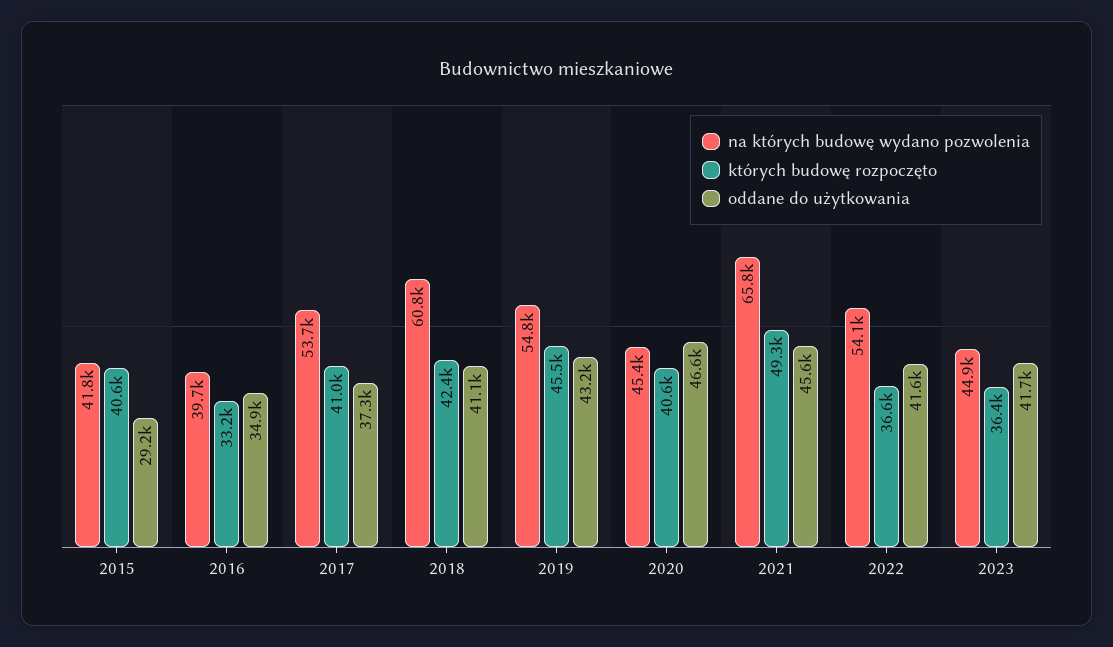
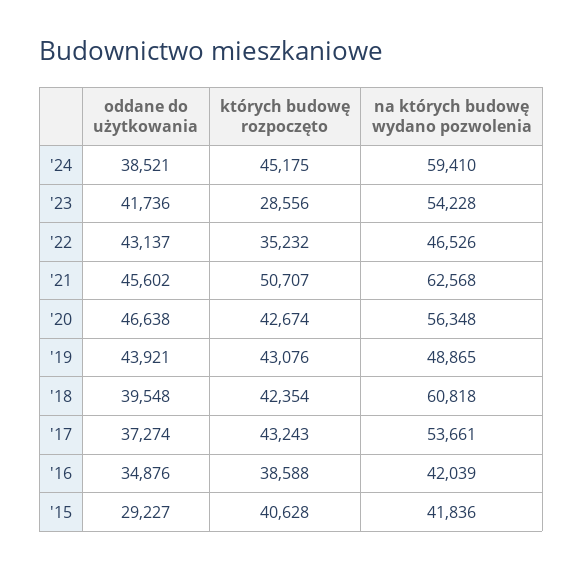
na których budowę wydano pozwolenia, 2016: 39700 -> 42039
których budowę rozpoczęto, 2016: 33200 -> 38588
których budowę rozpoczęto, 2017: 41000 -> 43243
oddane do użytkowania, 2018: 41100 -> 39548
na których budowę wydano pozwolenia, 2019: 54800 -> 48865
których budowę rozpoczęto, 2019: 45500 -> 43076
oddane do użytkowania, 2019: 43200 -> 43921
na których budowę wydano pozwolenia, 2020: 45400 -> 56348
których budowę rozpoczęto, 2020: 40600 -> 42674
na których budowę wydano pozwolenia, 2021: 65800 -> 62568
których budowę rozpoczęto, 2021: 49300 -> 50707
na których budowę wydano pozwolenia, 2022: 54100 -> 46526
których budowę rozpoczęto, 2022: 36600 -> 35232
oddane do użytkowania, 2022: 41600 -> 43137
na których budowę wydano pozwolenia, 2023: 44900 -> 54228
których budowę rozpoczęto, 2023: 36400 -> 28556
oddane do użytkowania, '24: none -> 38521
których budowę rozpoczęto, '24: none -> 45175
na których budowę wydano pozwolenia, '24: none -> 59410

